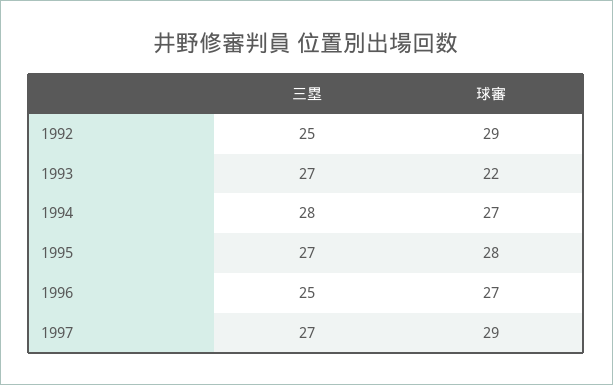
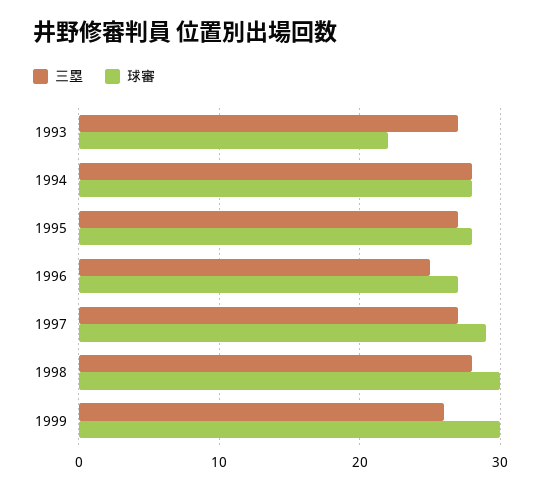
三塁, 1992: 25 -> none
球審, 1992: 29 -> none
球審, 1994: 27 -> 28
三塁, 1998: none -> 28
球審, 1998: none -> 30
三塁, 1999: none -> 26
球審, 1999: none -> 30

